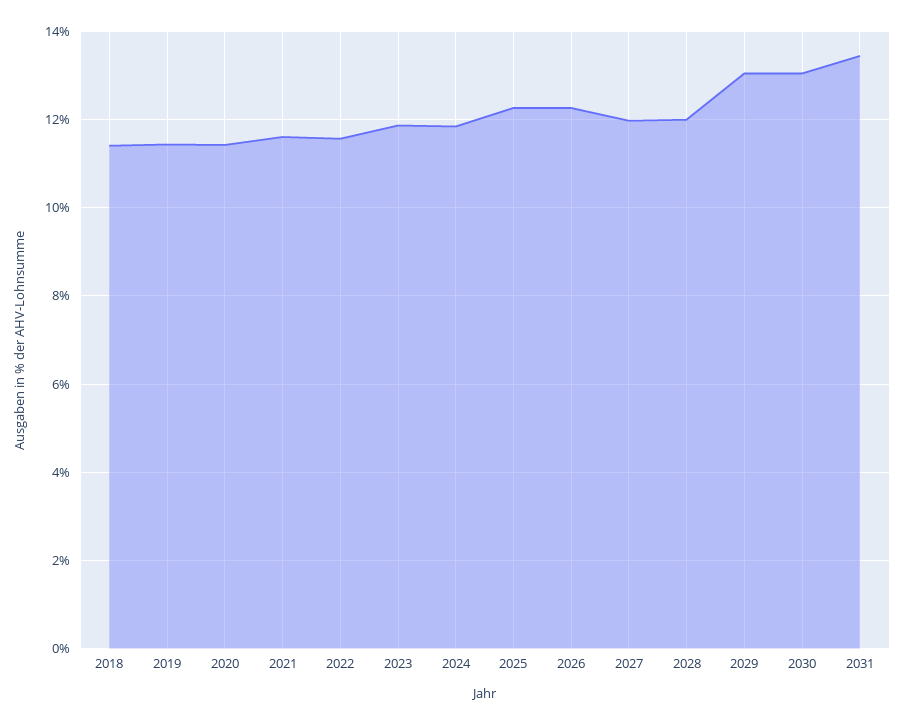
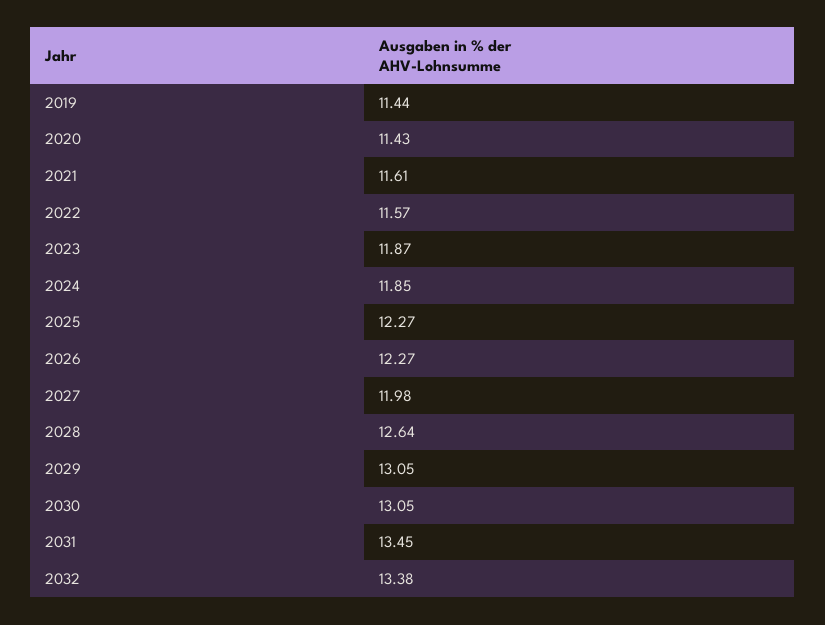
2018: 11.4 -> none
2028: 12 -> 12.64
2032: none -> 13.38

